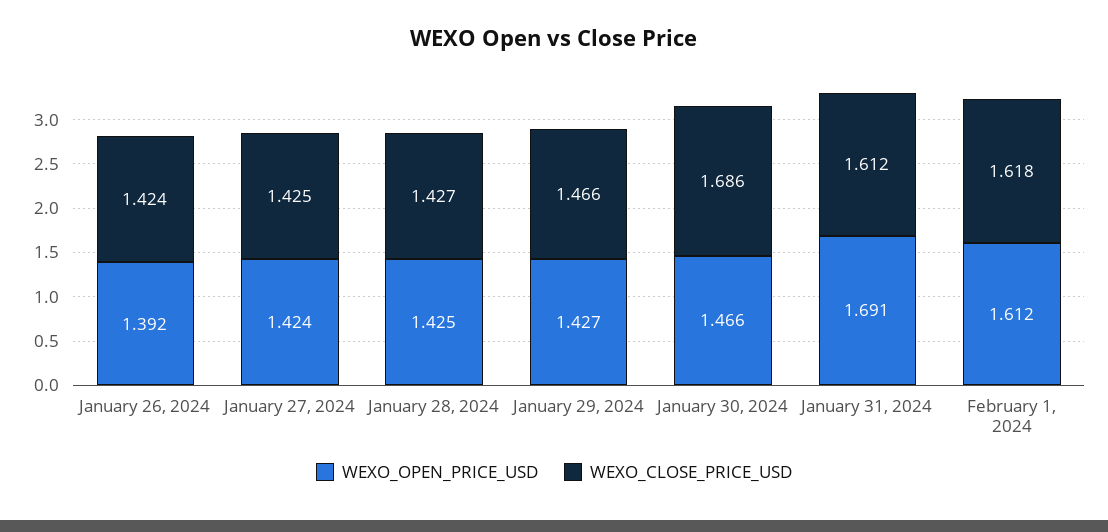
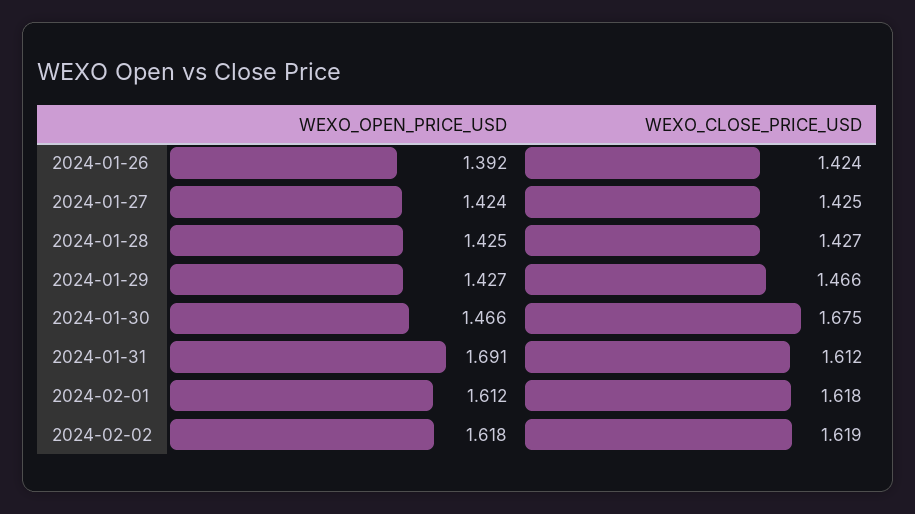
WEXO_CLOSE_PRICE_USD, January 30, 2024: 1.686 -> 1.675
WEXO_OPEN_PRICE_USD, 2024-02-02: none -> 1.618
WEXO_CLOSE_PRICE_USD, 2024-02-02: none -> 1.619

